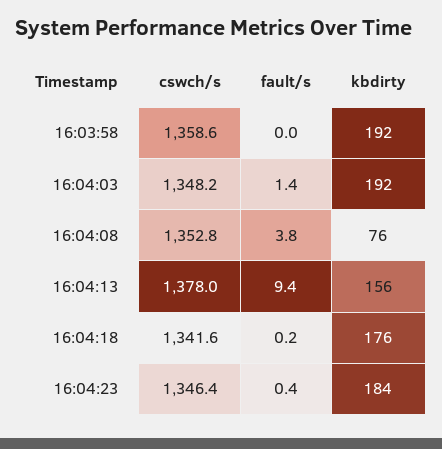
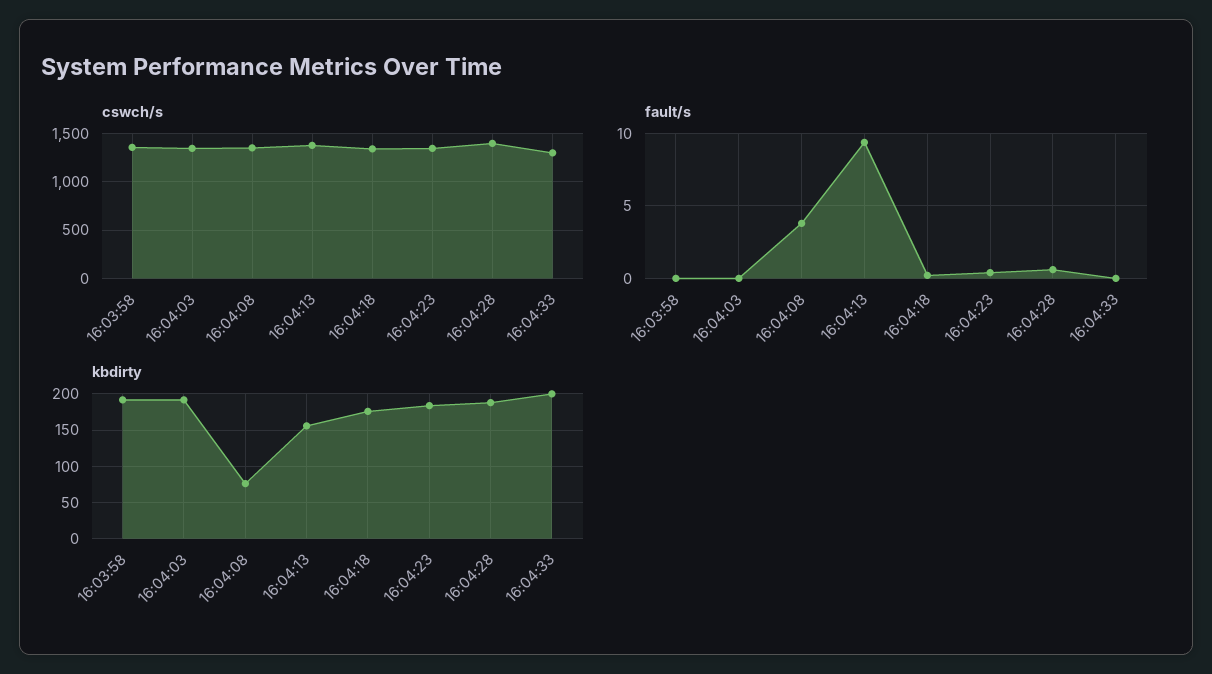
fault/s, 16:04:03: 1.4 -> 0
cswch/s, 16:04:28: none -> 1400
cswch/s, 16:04:33: none -> 1300
fault/s, 16:04:28: none -> 0.5
fault/s, 16:04:33: none -> 0
kbdirty, 16:04:28: none -> 190
kbdirty, 16:04:33: none -> 200

